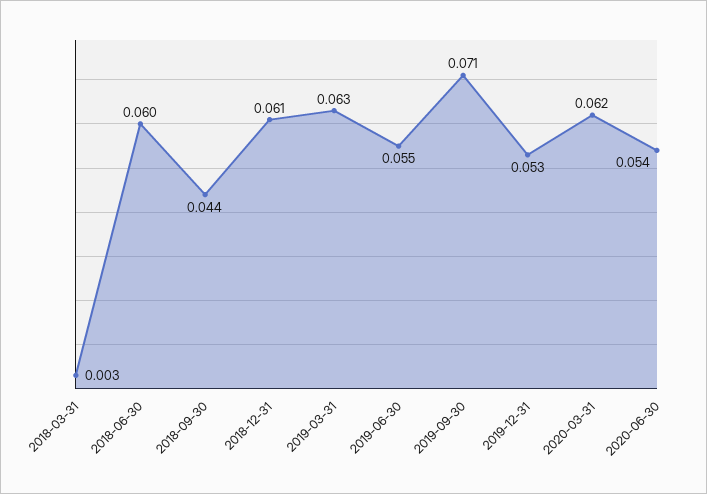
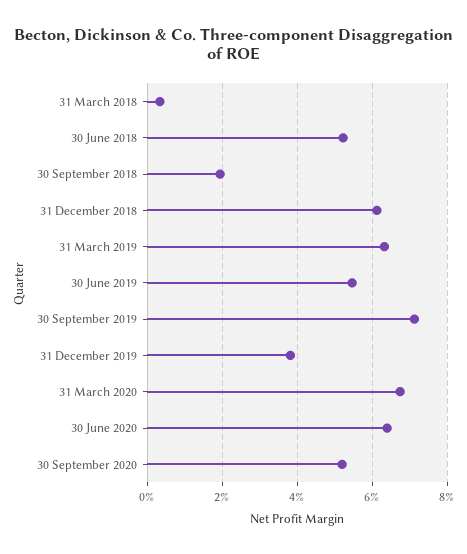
2018-06-30: 0.06 -> 0.052
2018-09-30: 0.044 -> 0.02
2019-12-31: 0.053 -> 0.038
2020-03-31: 0.062 -> 0.068
2020-06-30: 0.054 -> 0.064
30 September 2020: none -> 0.052

